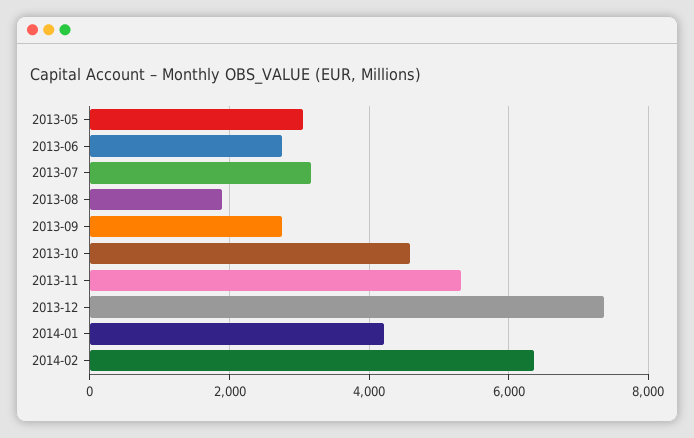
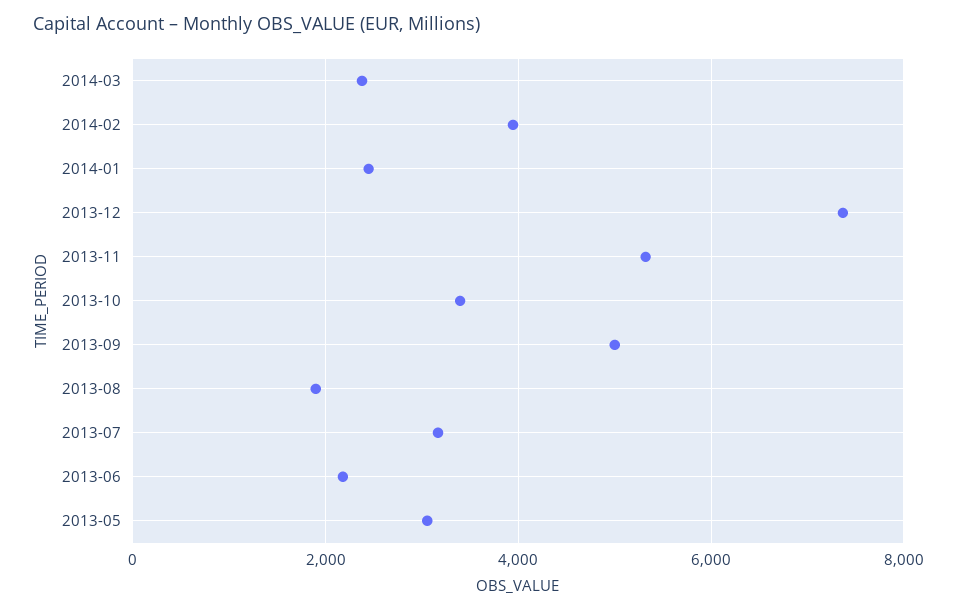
2013-06: 2800 -> 2200
2013-09: 2800 -> 5000
2013-10: 4600 -> 3400
2014-01: 4200 -> 2400
2014-02: 6400 -> 4000
2014-03: none -> 2400

